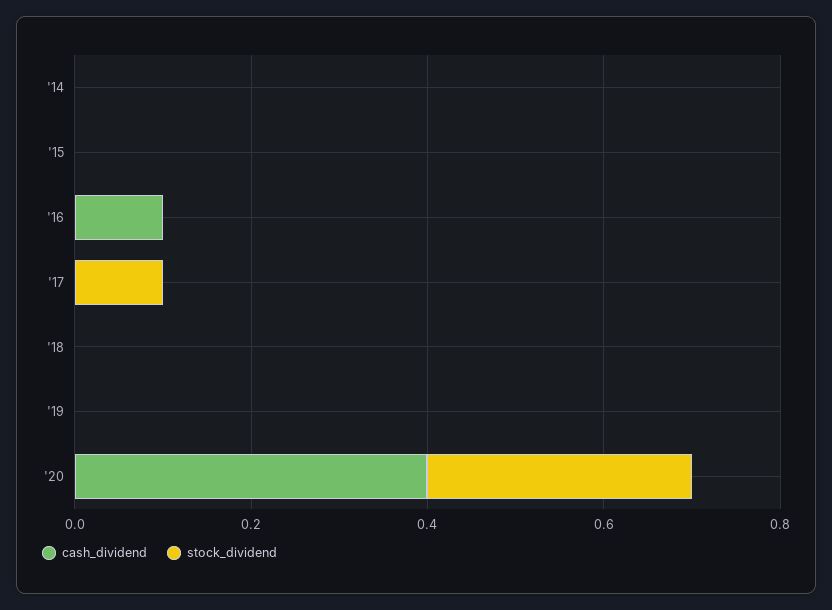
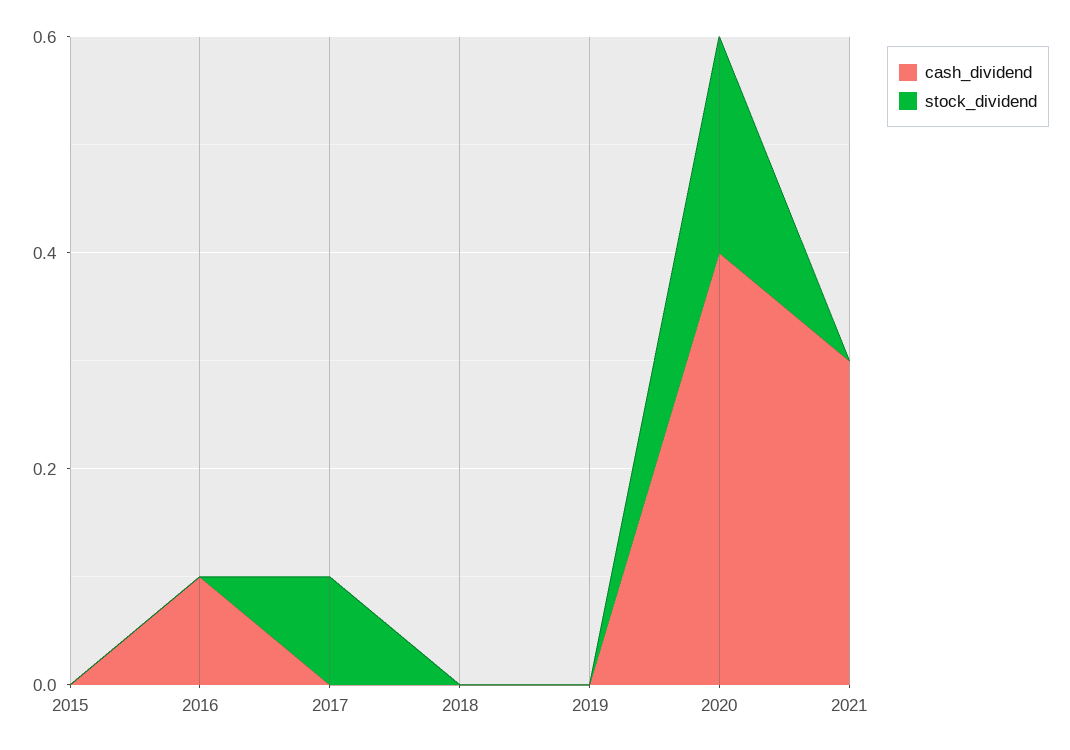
cash_dividend, '14: 0 -> none
stock_dividend, '14: 0 -> none
stock_dividend, '20: 0.3 -> 0.2
cash_dividend, 2021: none -> 0.3
stock_dividend, 2021: none -> 0

